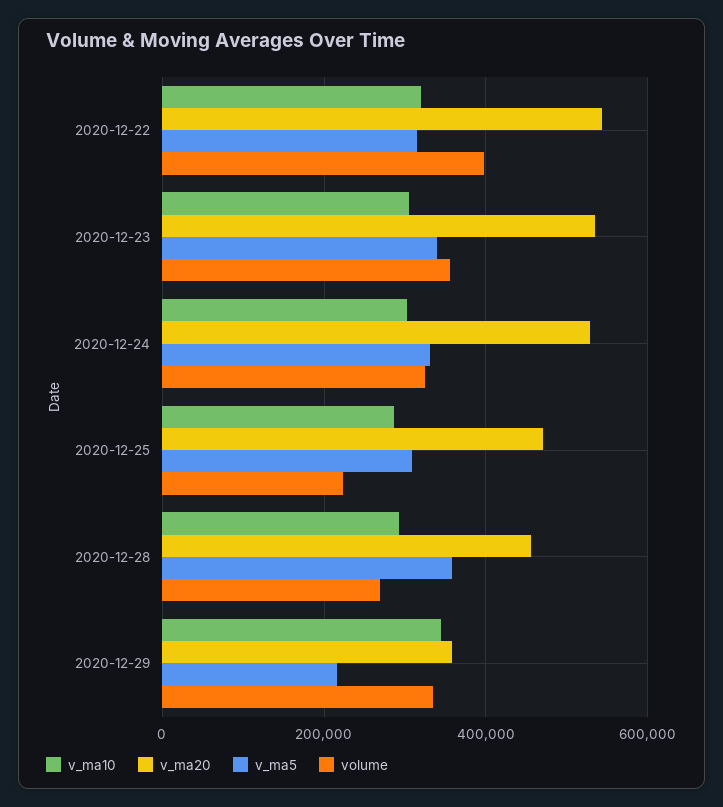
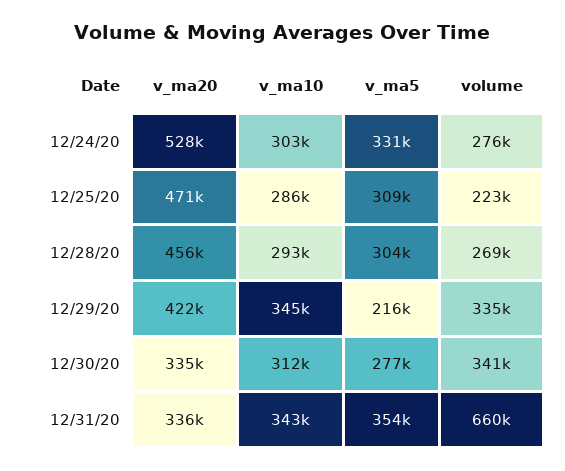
v_ma10, 2020-12-22: 320000 -> none
v_ma20, 2020-12-22: 540000 -> none
v_ma5, 2020-12-22: 320000 -> none
volume, 2020-12-22: 400000 -> none
v_ma10, 2020-12-23: 300000 -> none
v_ma20, 2020-12-23: 540000 -> none
v_ma5, 2020-12-23: 340000 -> none
volume, 2020-12-23: 360000 -> none
volume, 2020-12-24: 320000 -> 276000
v_ma5, 2020-12-28: 360000 -> 304000
v_ma20, 2020-12-29: 360000 -> 422000
v_ma20, 12/30/20: none -> 335000
v_ma10, 12/30/20: none -> 312000
v_ma5, 12/30/20: none -> 277000
volume, 12/30/20: none -> 341000
v_ma20, 12/31/20: none -> 336000
v_ma10, 12/31/20: none -> 343000
v_ma5, 12/31/20: none -> 354000
volume, 12/31/20: none -> 660000

